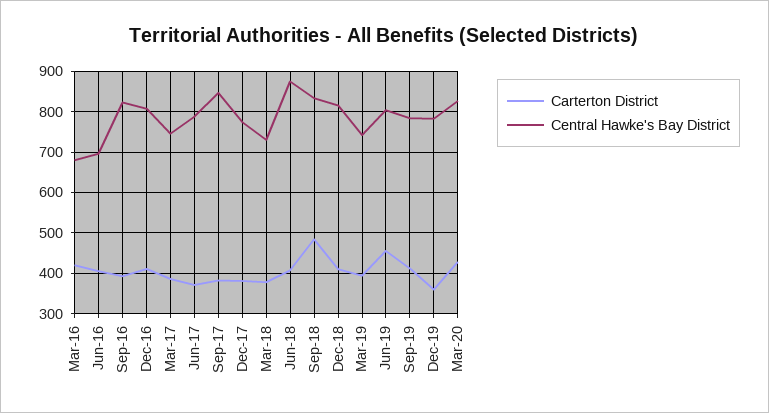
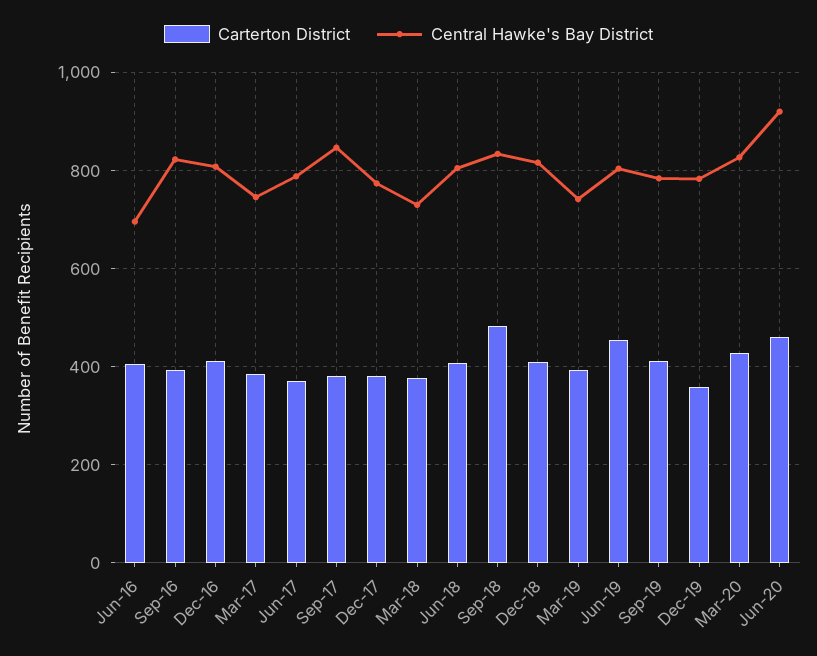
Carterton District, Mar-16: 420 -> none
Central Hawke's Bay District, Mar-16: 680 -> none
Central Hawke's Bay District, Jun-18: 880 -> 800
Carterton District, Jun-20: none -> 460
Central Hawke's Bay District, Jun-20: none -> 920

